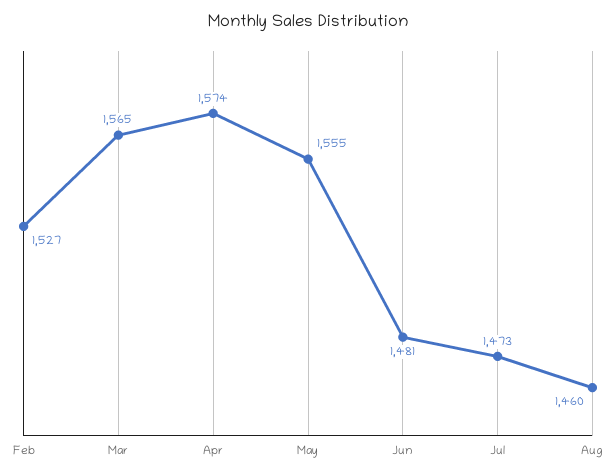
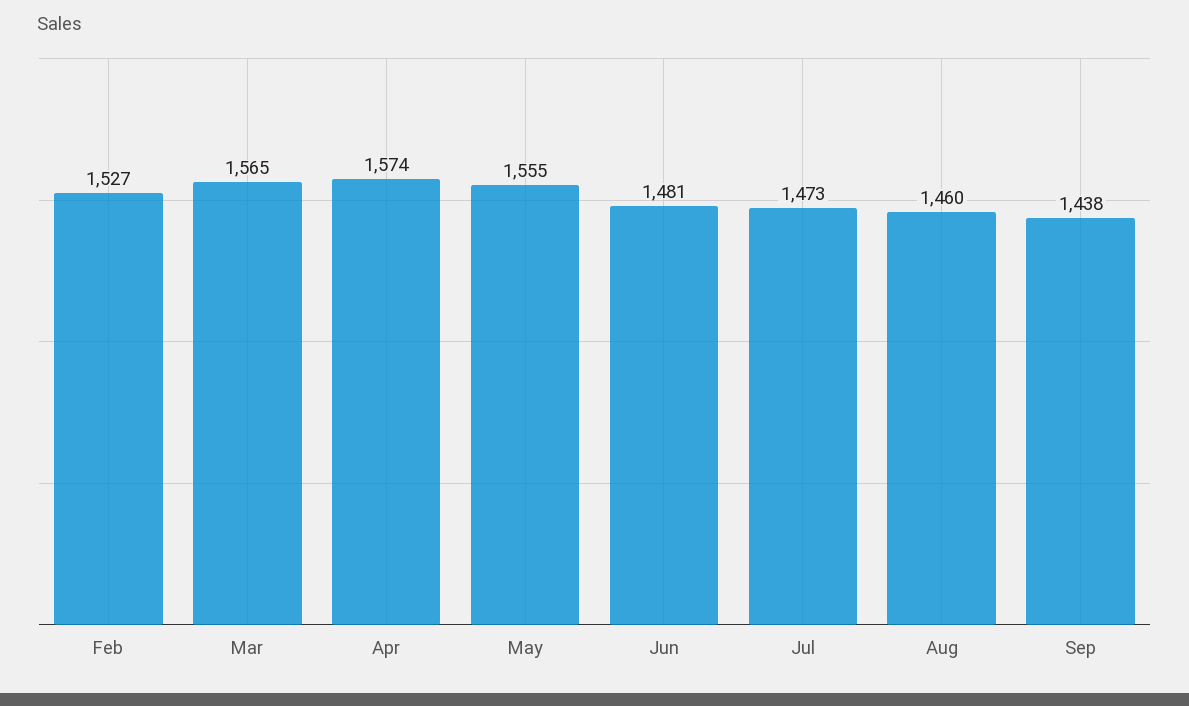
Sep: none -> 1438

